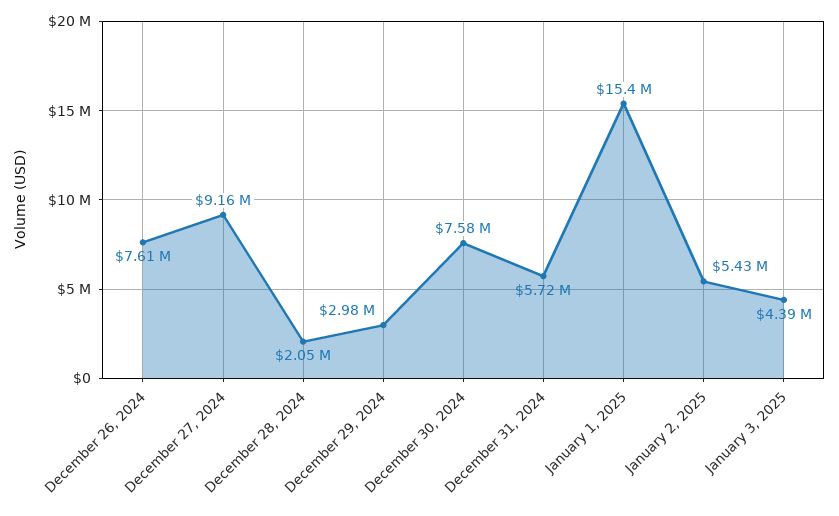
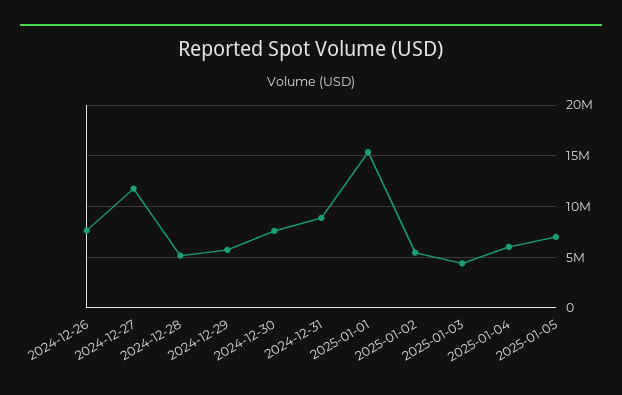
December 27, 2024: 9160000 -> 12000000
December 28, 2024: 2050000 -> 5000000
December 29, 2024: 2980000 -> 6000000
December 31, 2024: 5720000 -> 9000000
2025-01-04: none -> 6000000
2025-01-05: none -> 7000000

